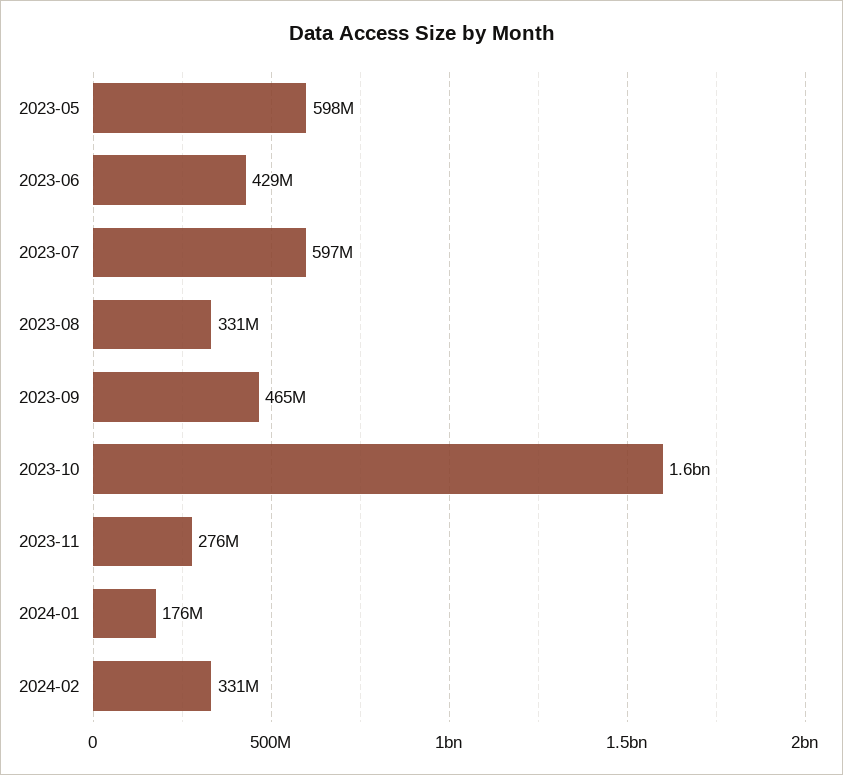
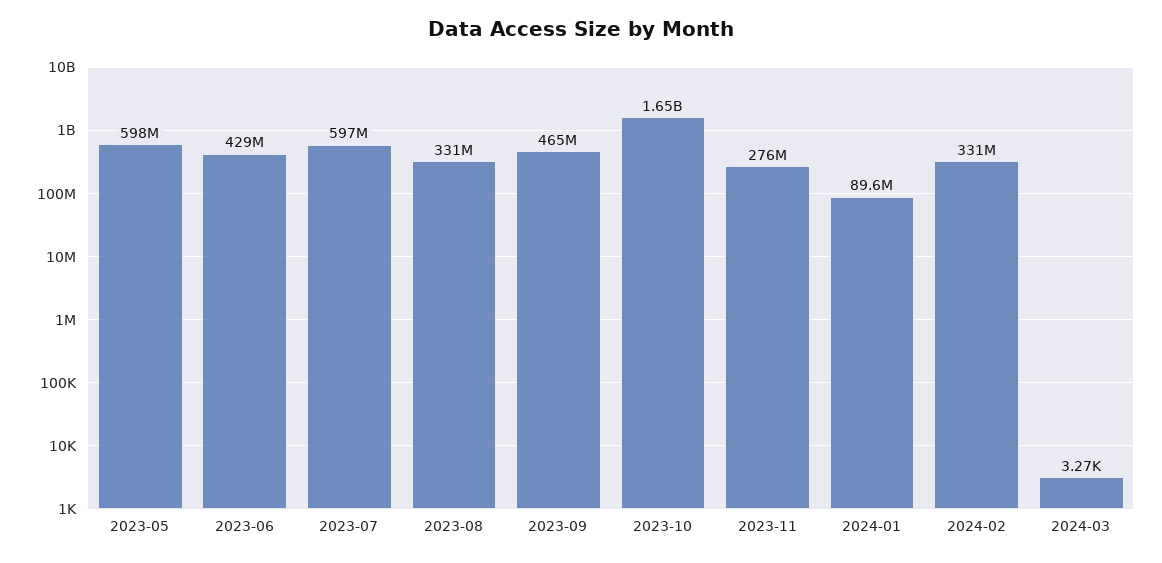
2024-01: 176000000 -> 89600000
2024-03: none -> 3270

